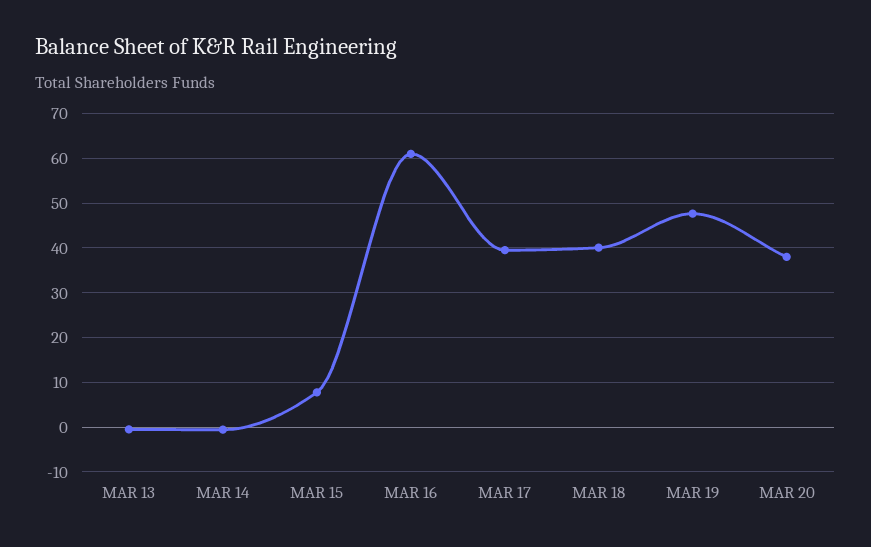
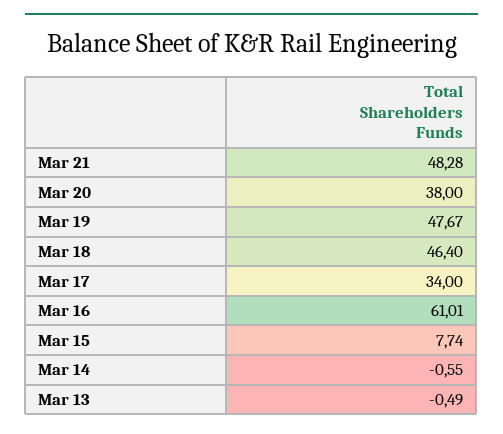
MAR 17: 40 -> 34
MAR 18: 40 -> 46.4
Mar 21: none -> 48.28

